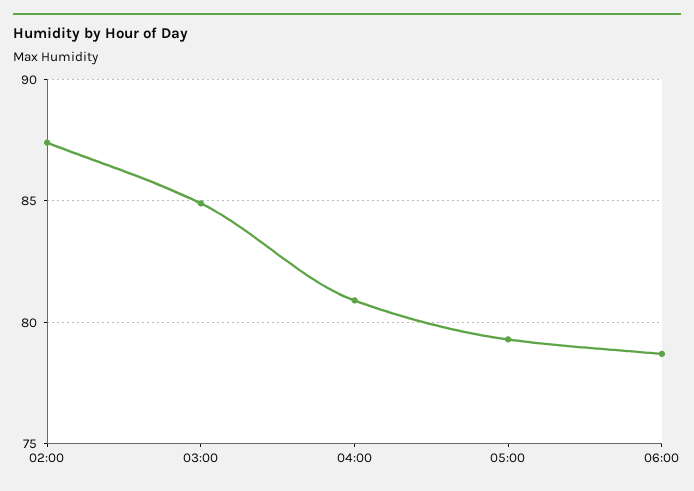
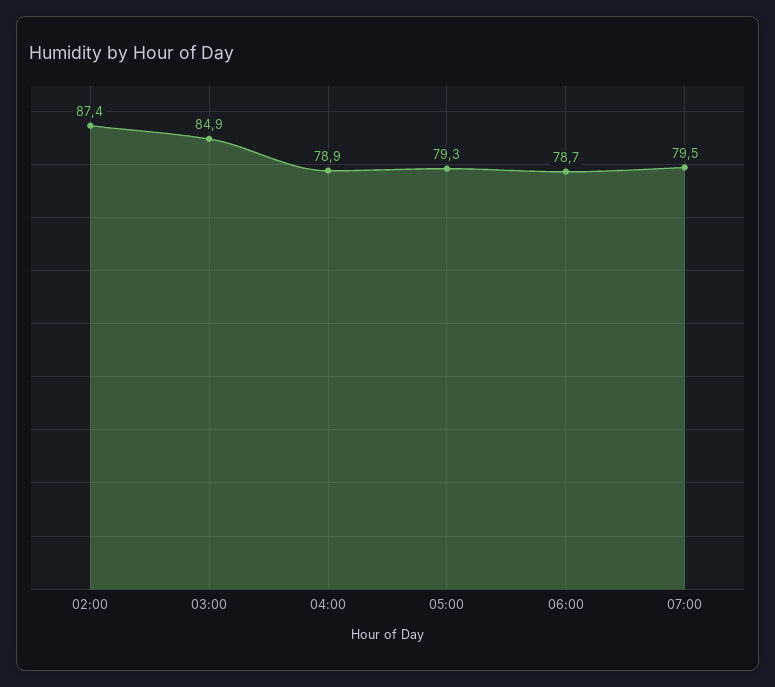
04:00: 81 -> 78.9
07:00: none -> 79.5

